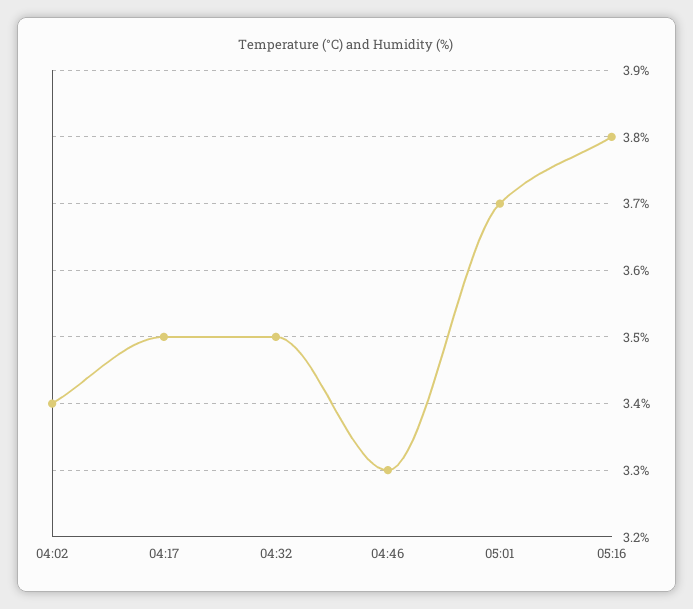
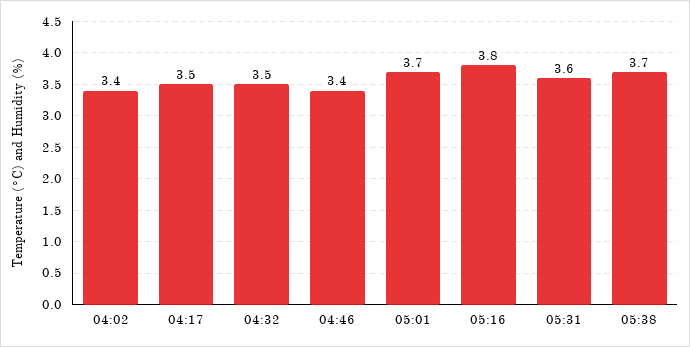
04:46: 3.3 -> 3.4
05:31: none -> 3.6
05:38: none -> 3.7

